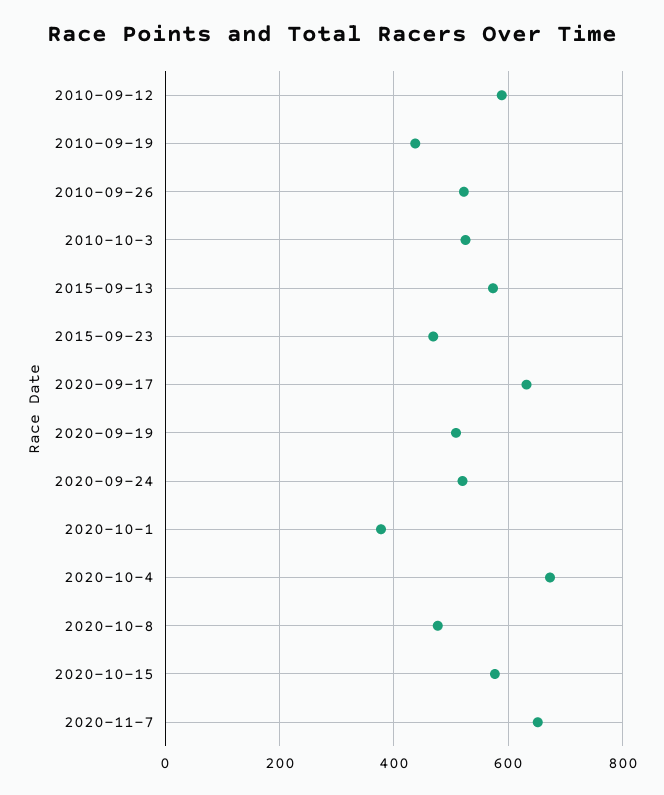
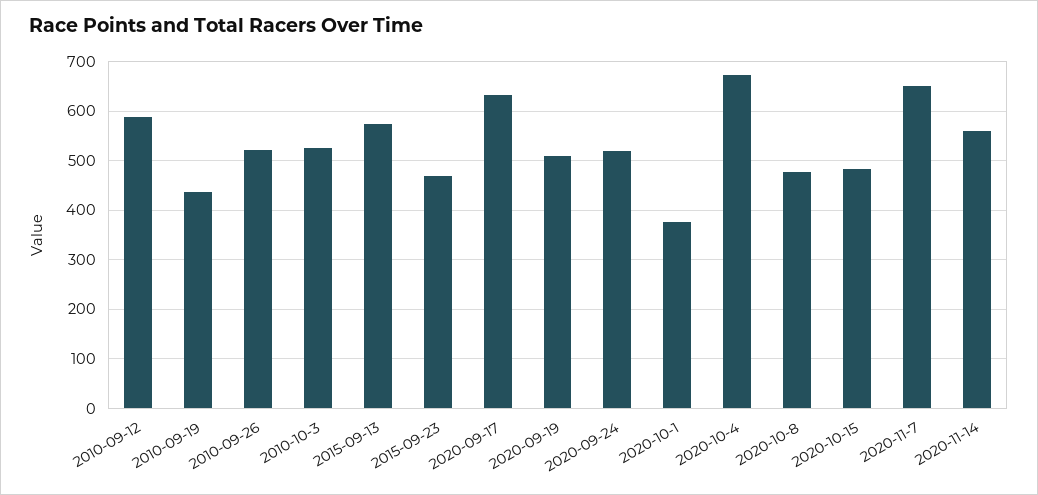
2020-10-15: 580 -> 480
2020-11-14: none -> 560

